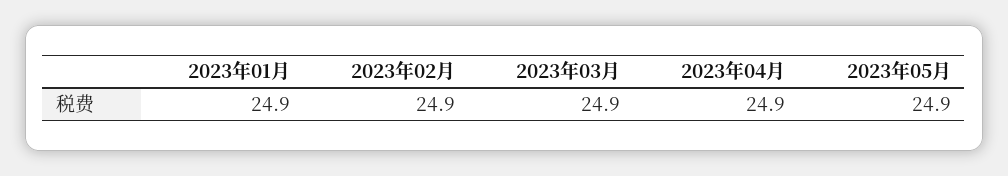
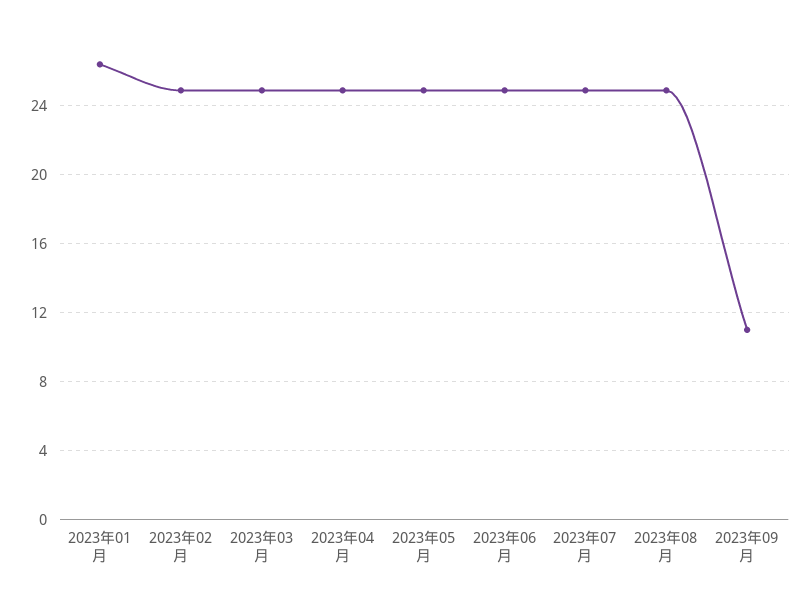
2023年01月: 24.9 -> 26.5
2023年06月: none -> 25
2023年07月: none -> 25
2023年08月: none -> 25
2023年09月: none -> 11

